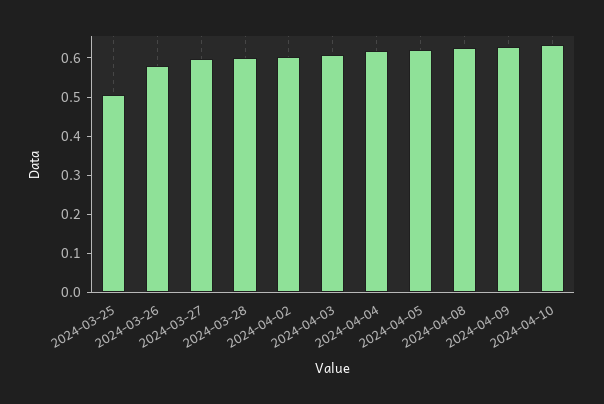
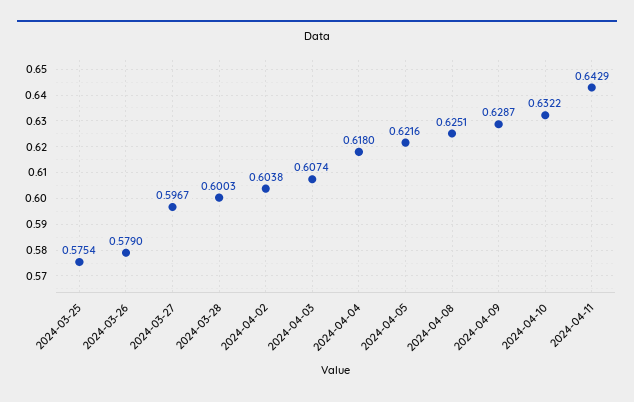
2024-03-25: 0.5 -> 0.5754
2024-04-11: none -> 0.6429

